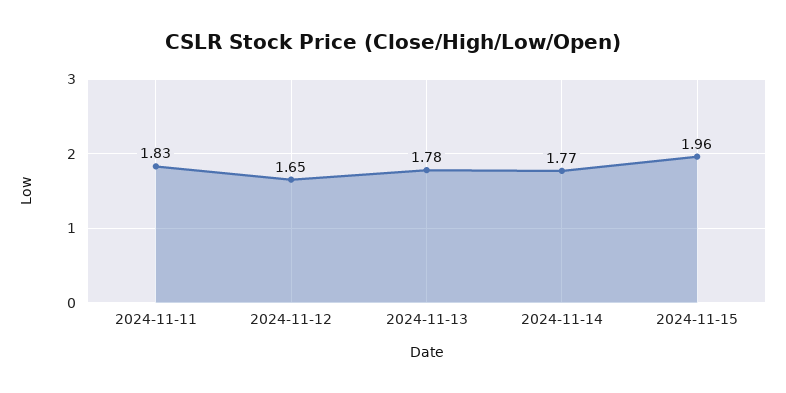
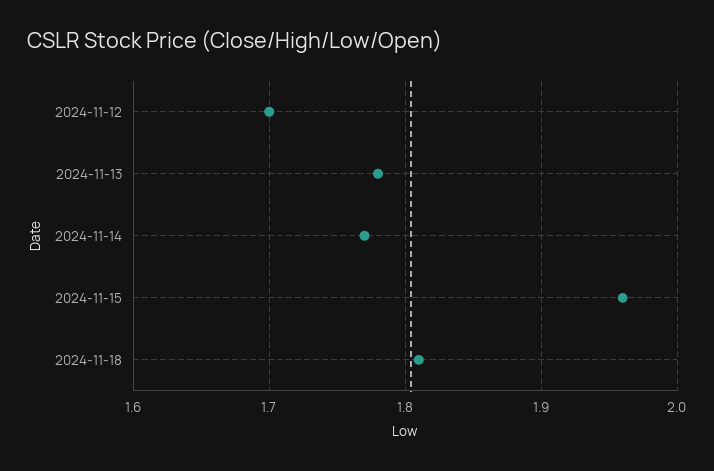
2024-11-11: 1.83 -> none
2024-11-12: 1.65 -> 1.7
2024-11-18: none -> 1.81

